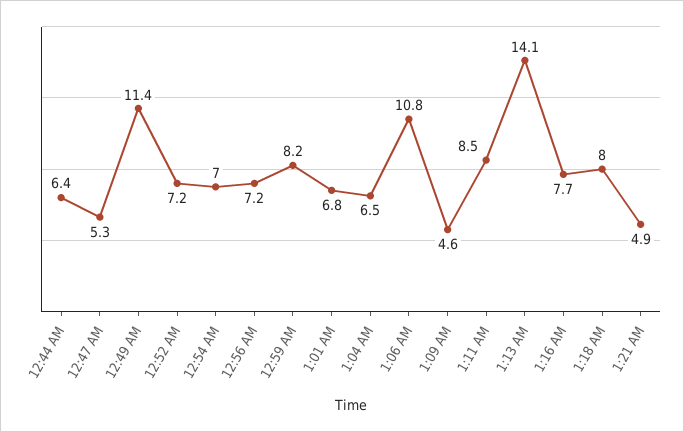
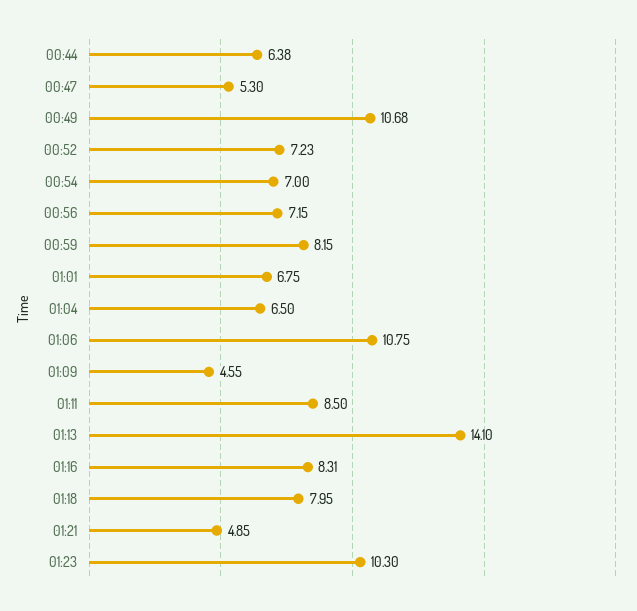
12:49 AM: 11.4 -> 10.68
1:16 AM: 7.7 -> 8.31
01:23: none -> 10.3

